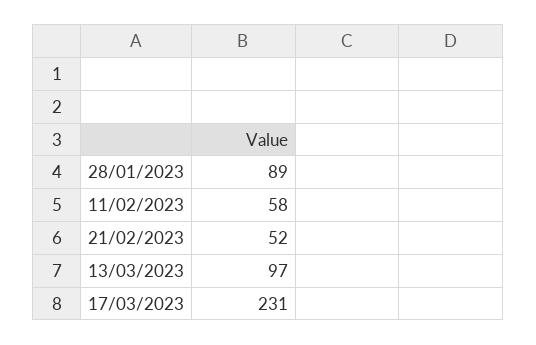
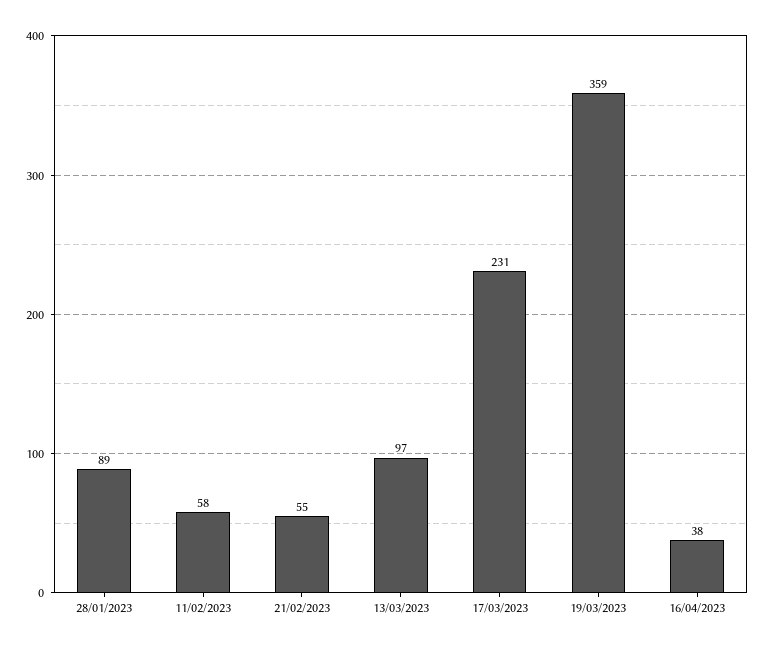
21/02/2023: 52 -> 55
19/03/2023: none -> 359
16/04/2023: none -> 38

